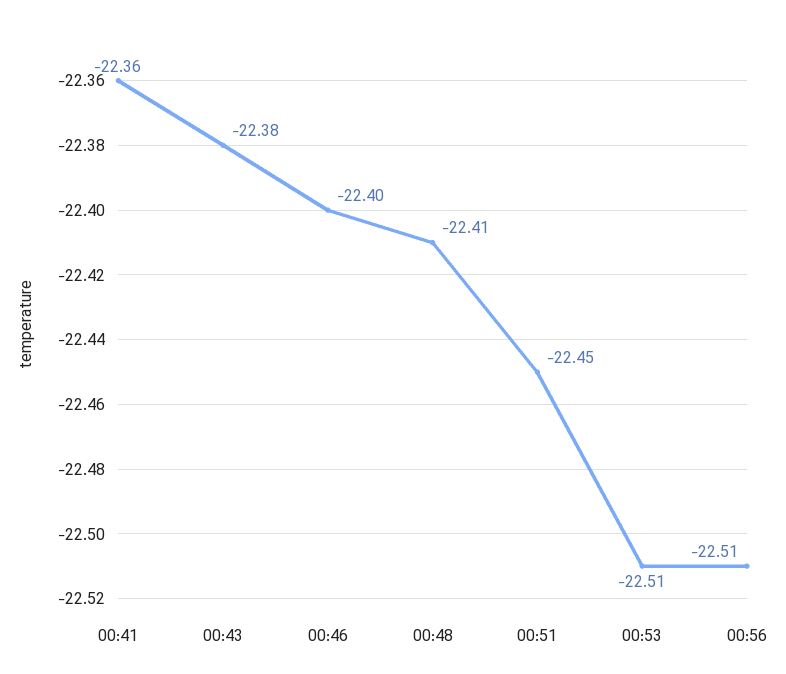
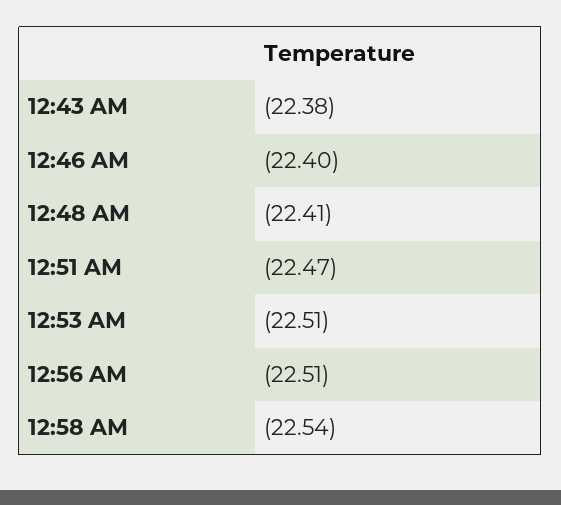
00:41: -22.36 -> none
00:51: -22.45 -> -22.47
12:58 AM: none -> -22.54

